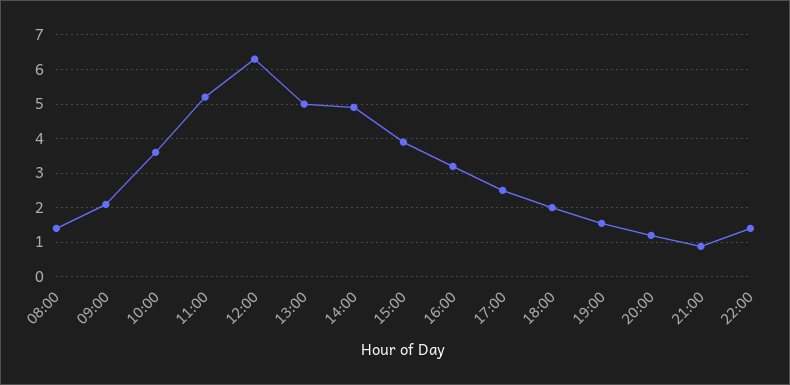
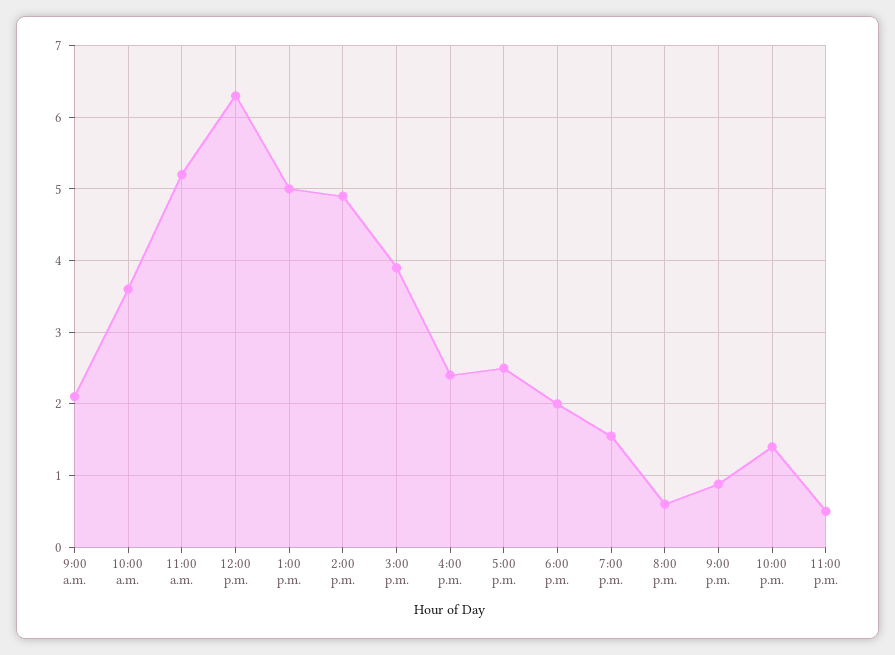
08:00: 1.4 -> none
16:00: 3.2 -> 2.4
20:00: 1.2 -> 0.6
11:00 p.m.: none -> 0.5

